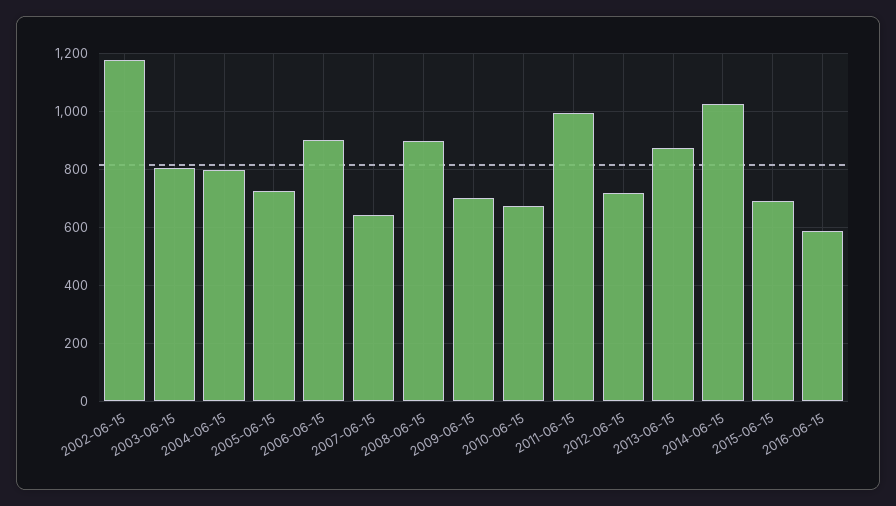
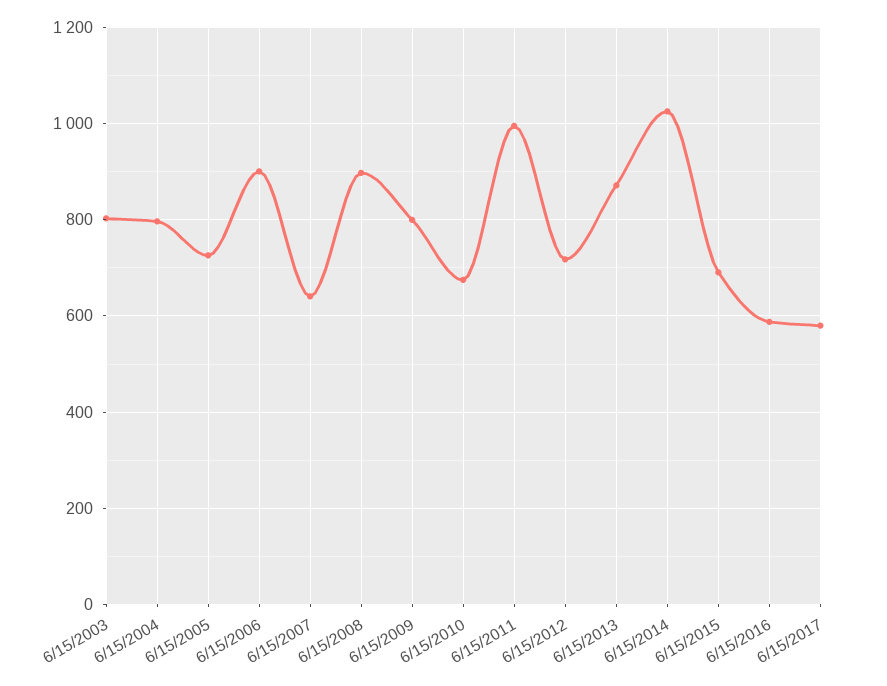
2002-06-15: 1175 -> none
2009-06-15: 700 -> 800
6/15/2017: none -> 580

